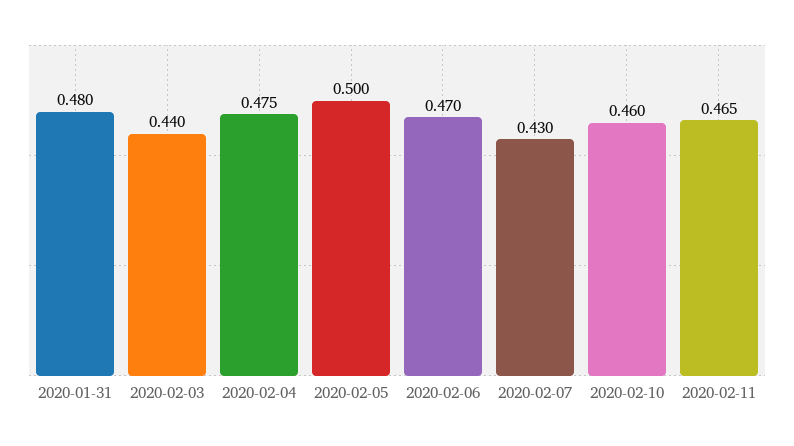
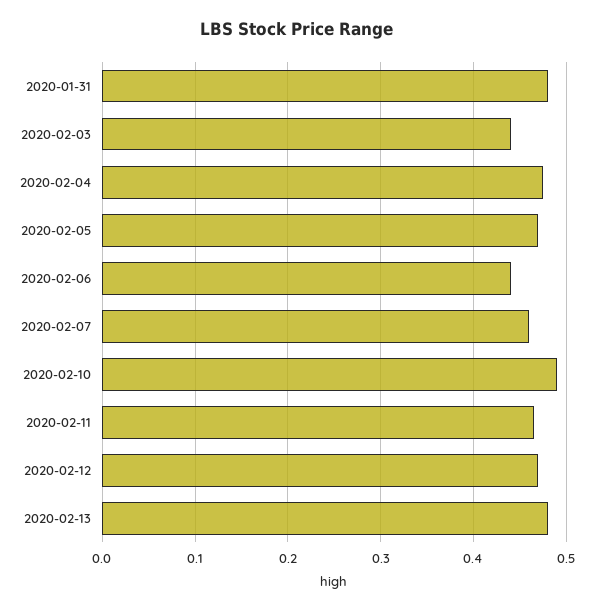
2020-02-05: 0.5 -> 0.47
2020-02-06: 0.47 -> 0.44
2020-02-07: 0.43 -> 0.46
2020-02-10: 0.46 -> 0.49
2020-02-12: none -> 0.47
2020-02-13: none -> 0.48

